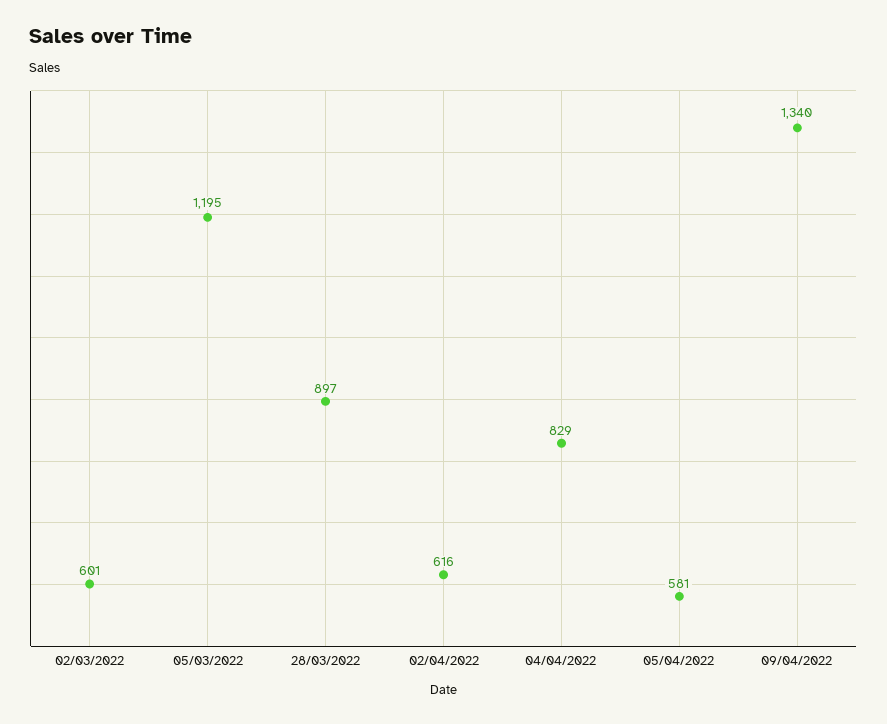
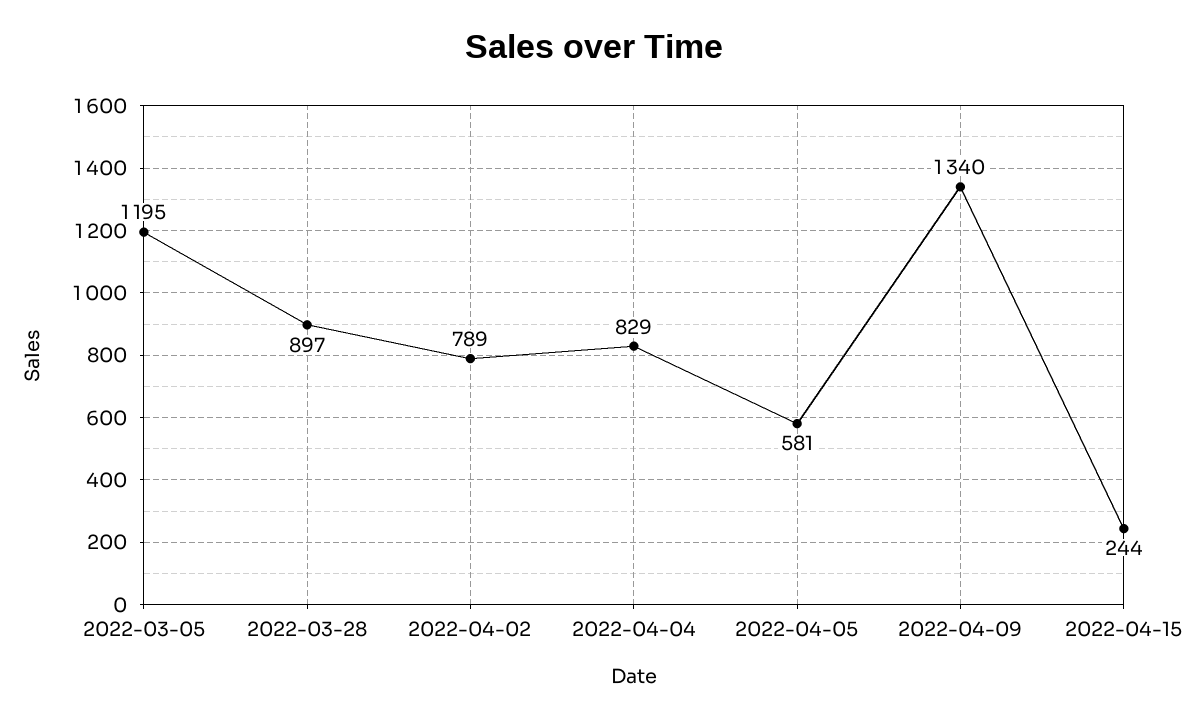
02/03/2022: 601 -> none
02/04/2022: 616 -> 789
2022-04-15: none -> 244

